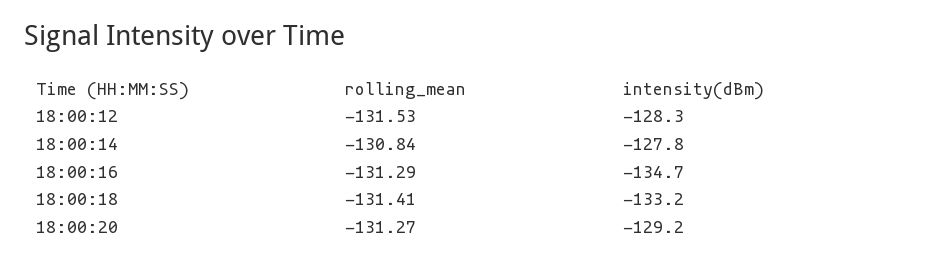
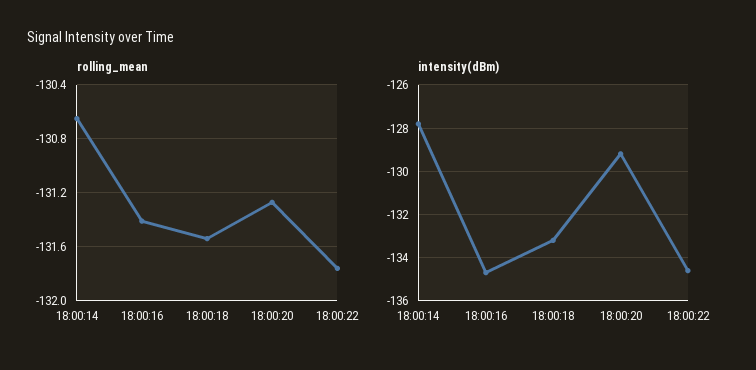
rolling_mean, 18:00:12: -131.53 -> none
intensity(dBm), 18:00:12: -128.3 -> none
rolling_mean, 18:00:14: -130.84 -> -130.65
rolling_mean, 18:00:16: -131.29 -> -131.4
rolling_mean, 18:00:18: -131.41 -> -131.55
rolling_mean, 18:00:22: none -> -131.75
intensity(dBm), 18:00:22: none -> -134.5

